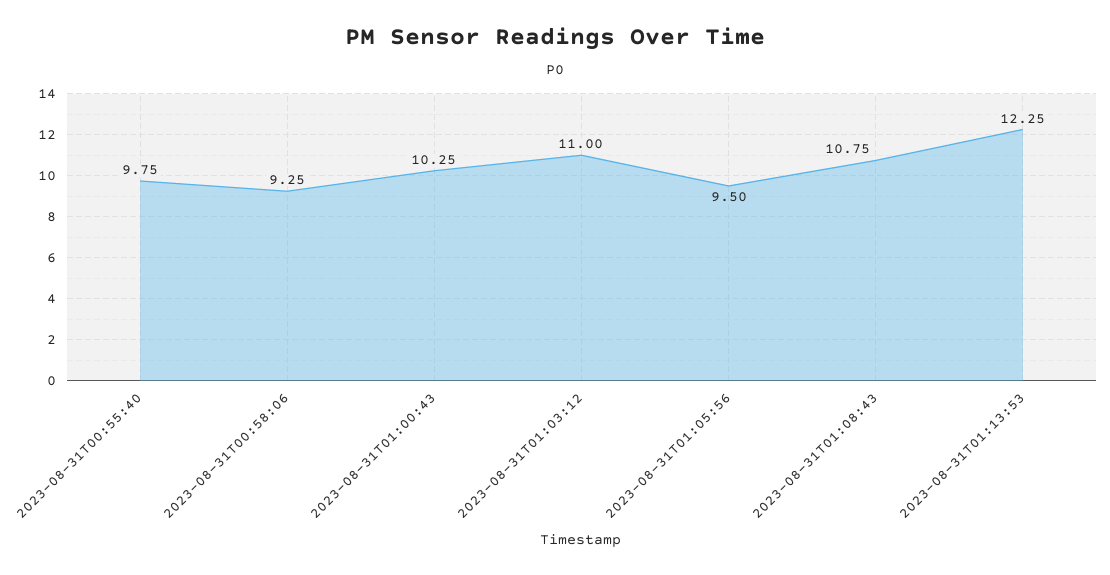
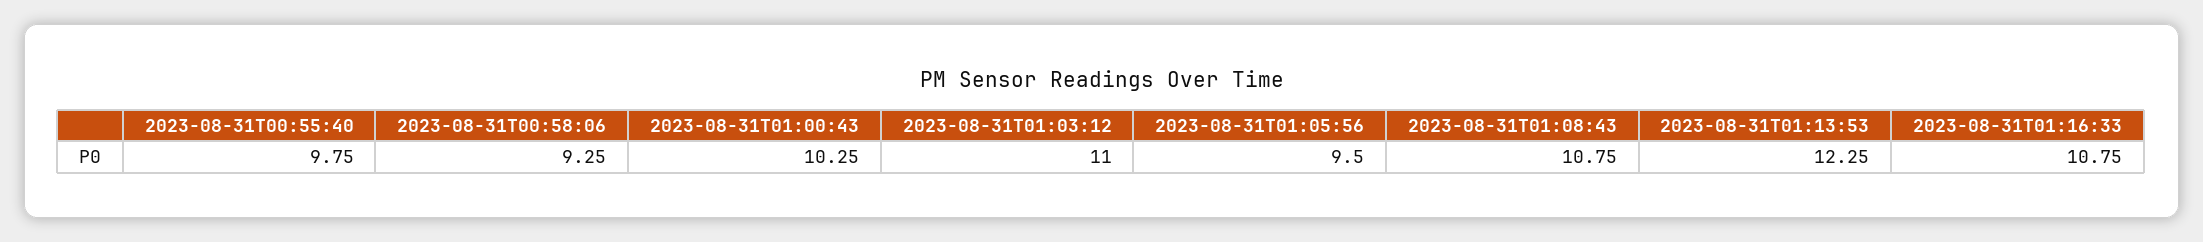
2023-08-31T01:16:33: none -> 10.75

